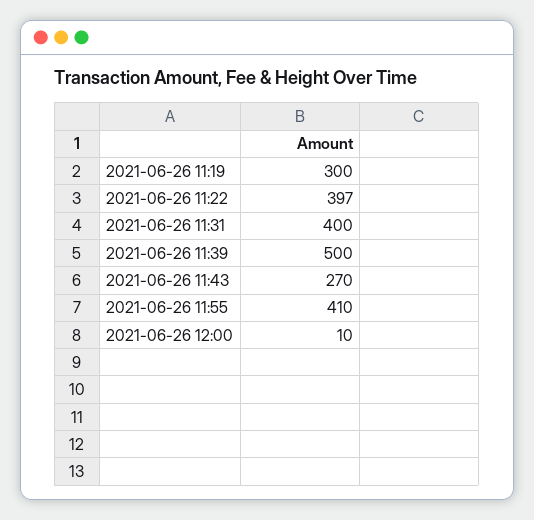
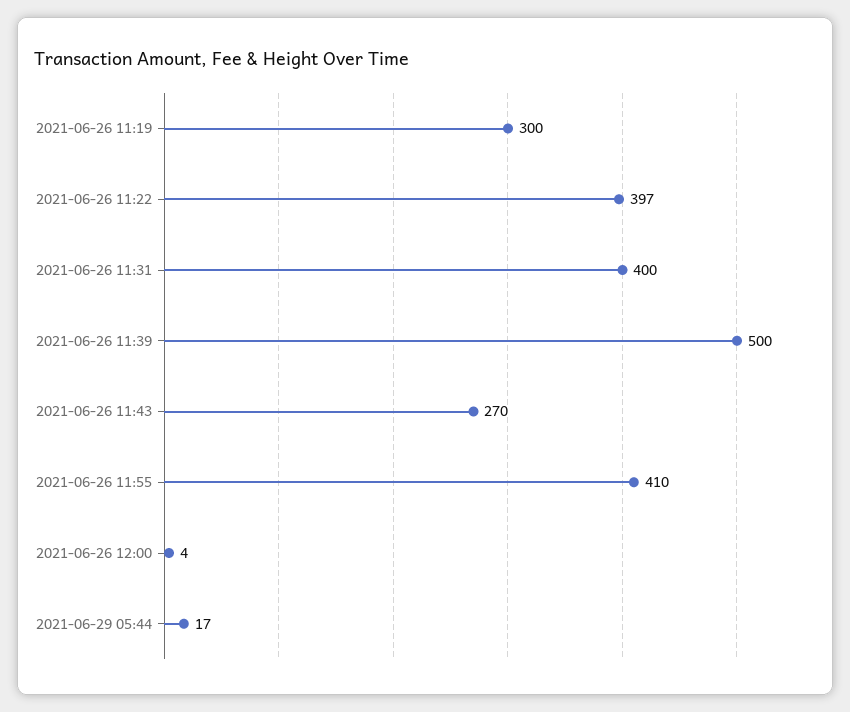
2021-06-26 12:00: 10 -> 4
2021-06-29 05:44: none -> 17

